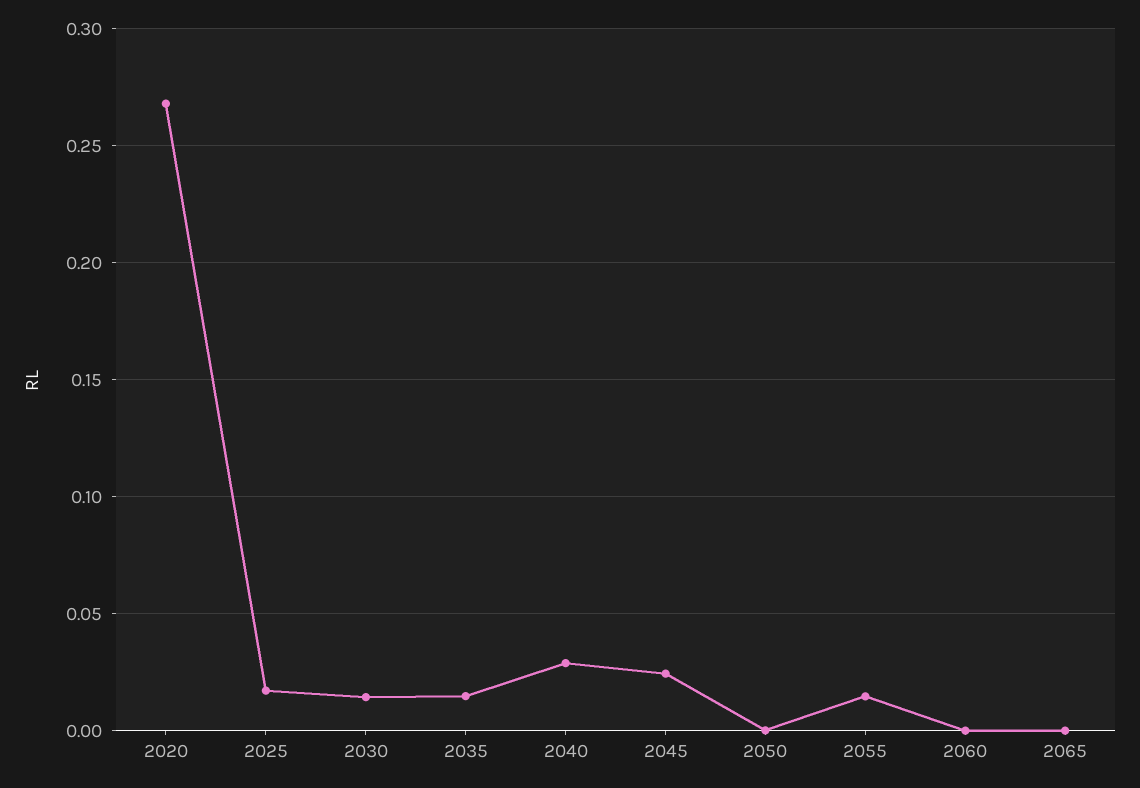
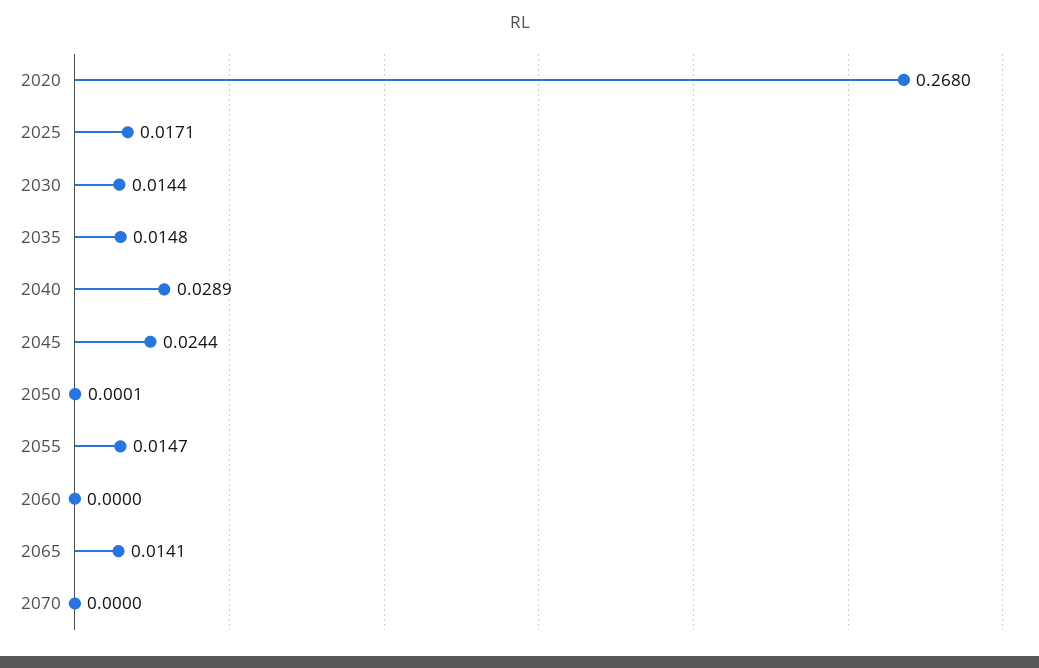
2065: 0 -> 0.0141
2070: none -> 0

